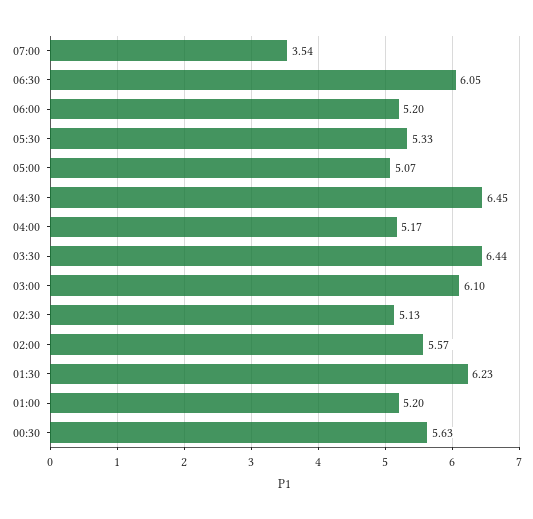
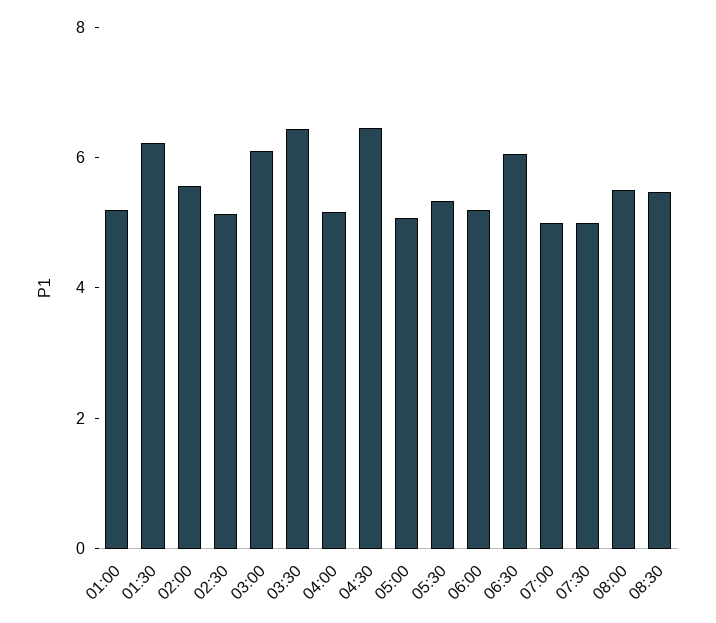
07:00: 3.54 -> 5
00:30: 5.63 -> none
07:30: none -> 5
08:00: none -> 5.5
08:30: none -> 5.5

